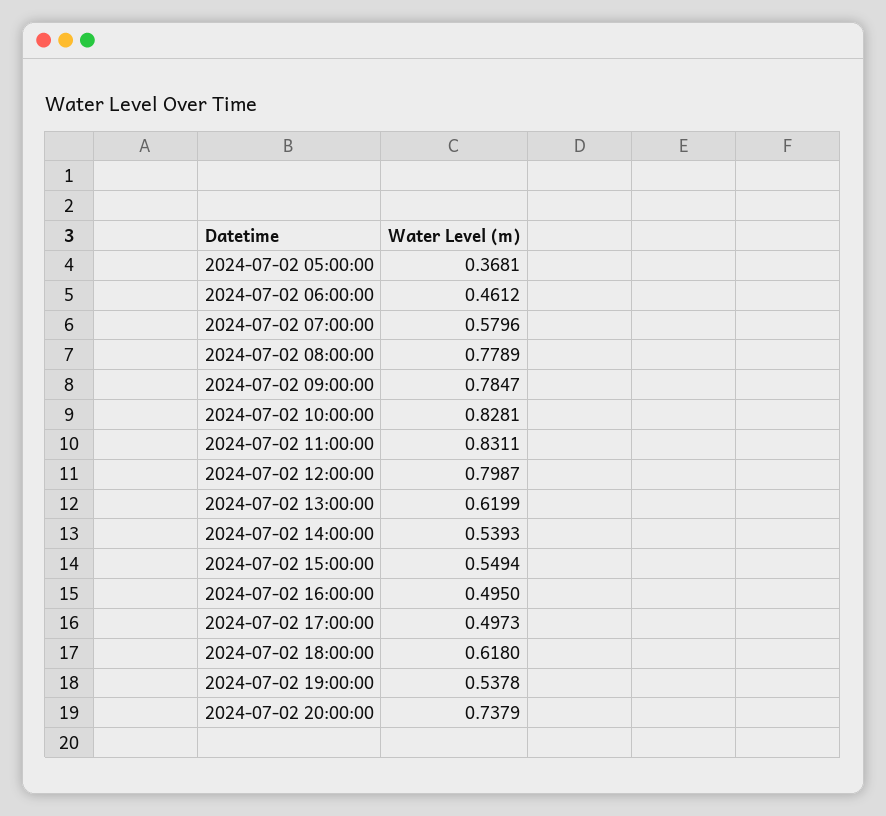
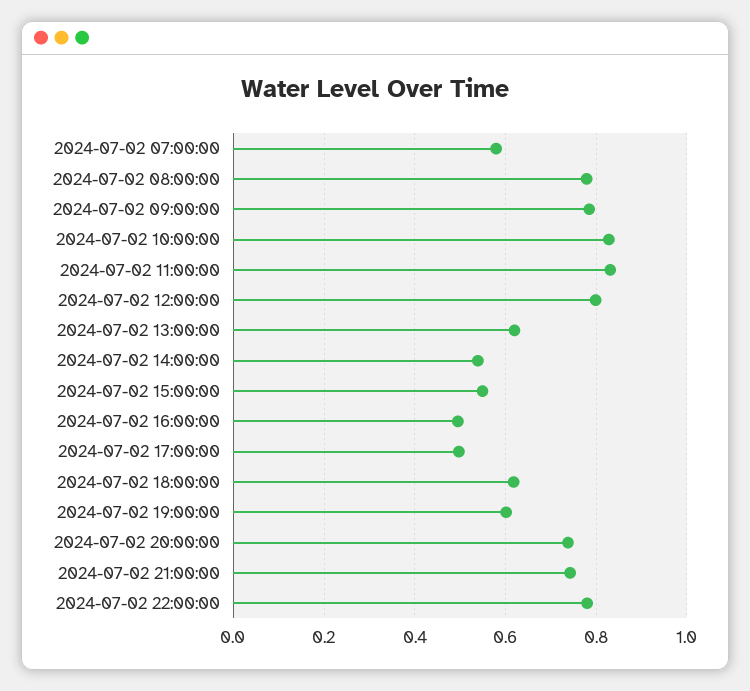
2024-07-02 05:00:00: 0.3681 -> none
2024-07-02 06:00:00: 0.4612 -> none
2024-07-02 19:00:00: 0.5378 -> 0.6
2024-07-02 21:00:00: none -> 0.74
2024-07-02 22:00:00: none -> 0.78

